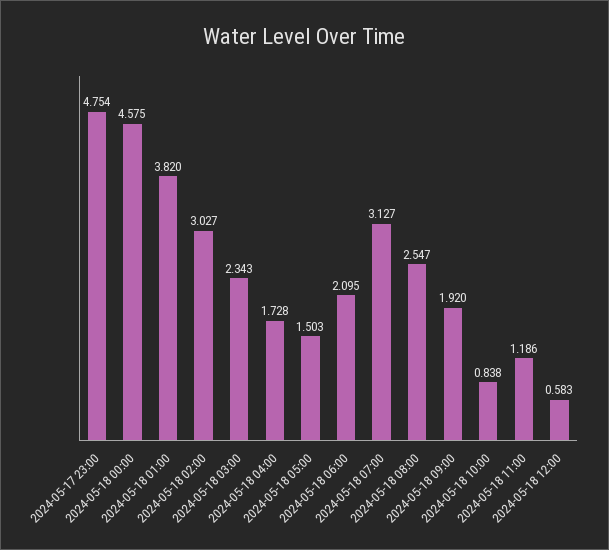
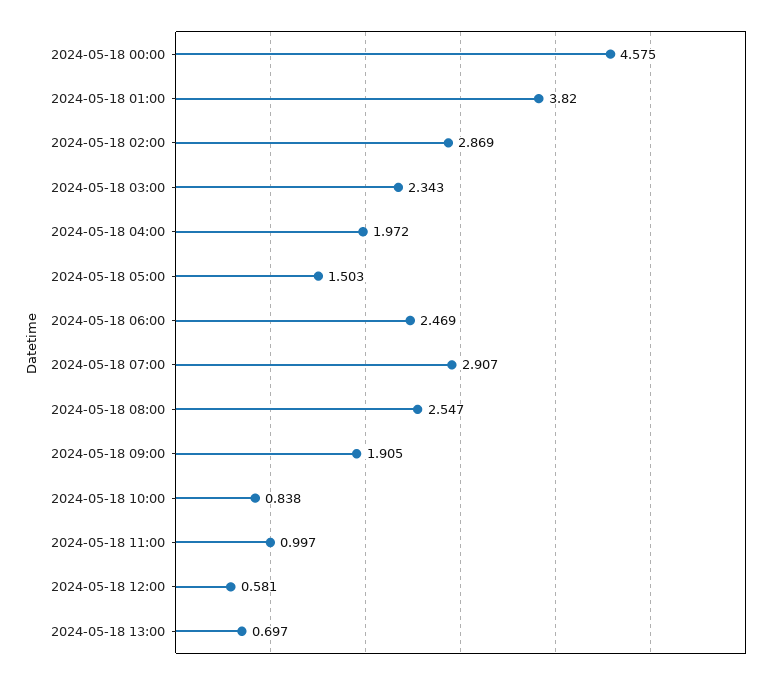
2024-05-17 23:00: 4.754 -> none
2024-05-18 02:00: 3.027 -> 2.869
2024-05-18 04:00: 1.728 -> 1.972
2024-05-18 06:00: 2.095 -> 2.469
2024-05-18 07:00: 3.127 -> 2.907
2024-05-18 09:00: 1.92 -> 1.905
2024-05-18 11:00: 1.186 -> 0.997
2024-05-18 12:00: 0.583 -> 0.581
2024-05-18 13:00: none -> 0.697

